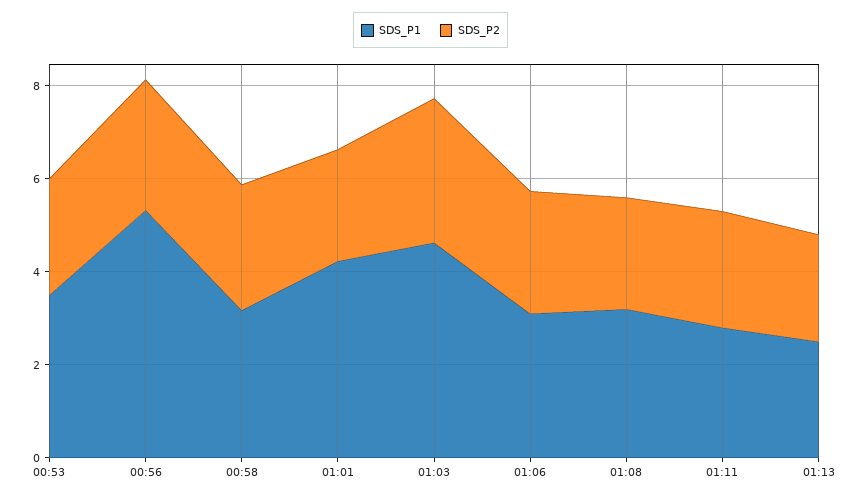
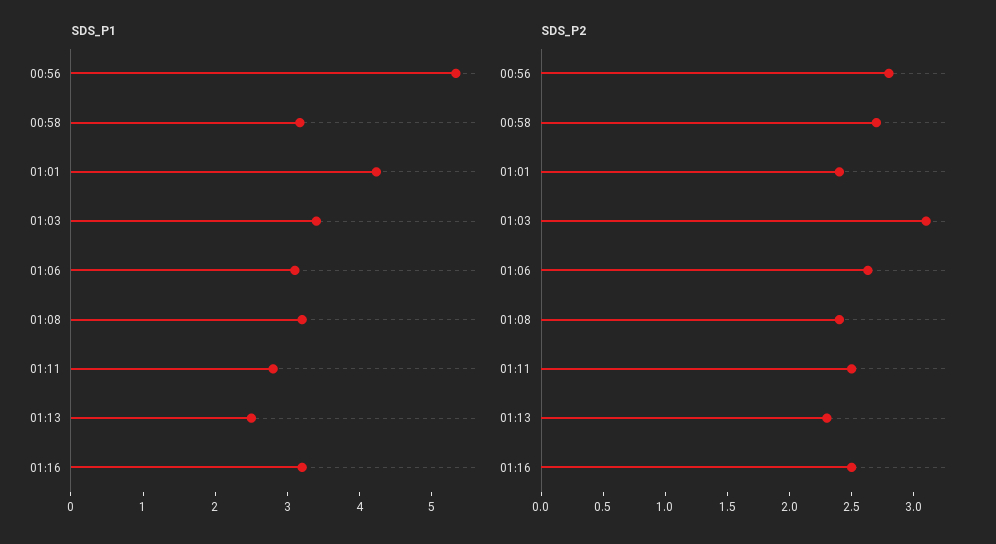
SDS_P1, 00:53: 3.5 -> none
SDS_P2, 00:53: 2.5 -> none
SDS_P1, 01:03: 4.5 -> 3.4
SDS_P1, 01:16: none -> 3.2
SDS_P2, 01:16: none -> 2.5

